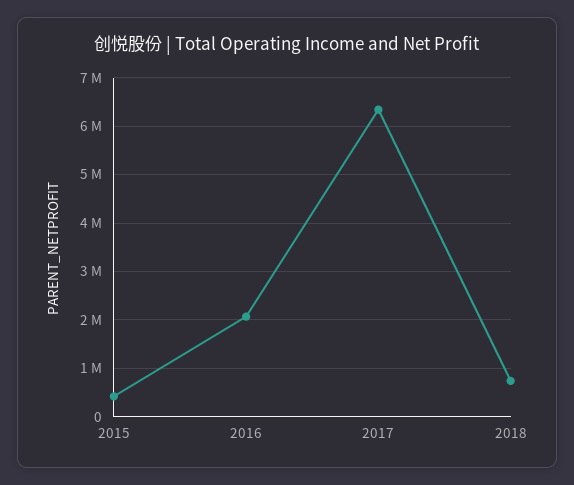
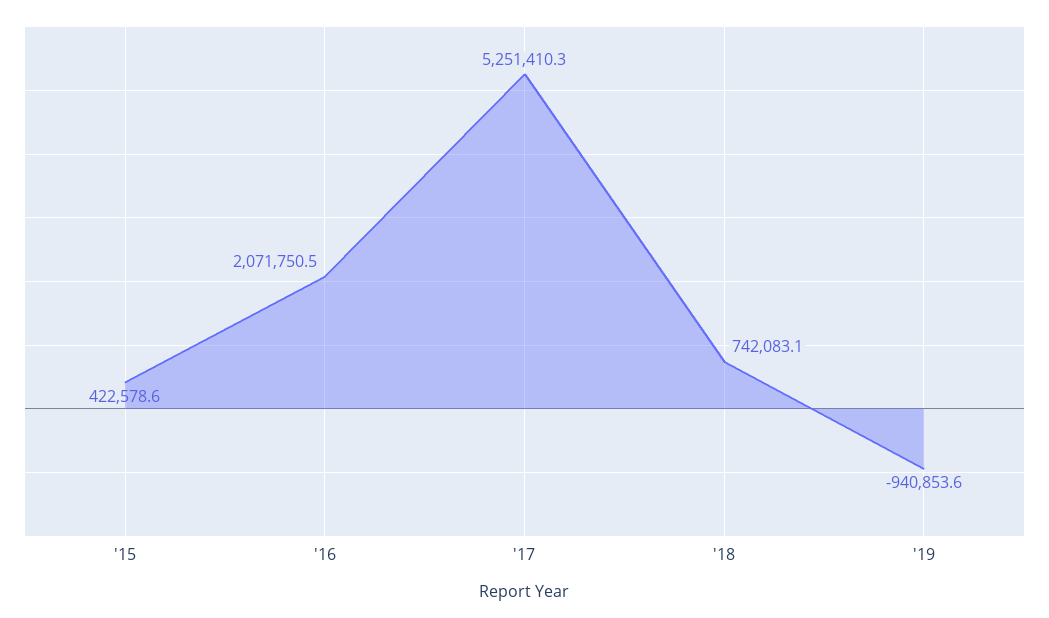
2017: 6400000 -> 5251410.3
'19: none -> -940853.6

